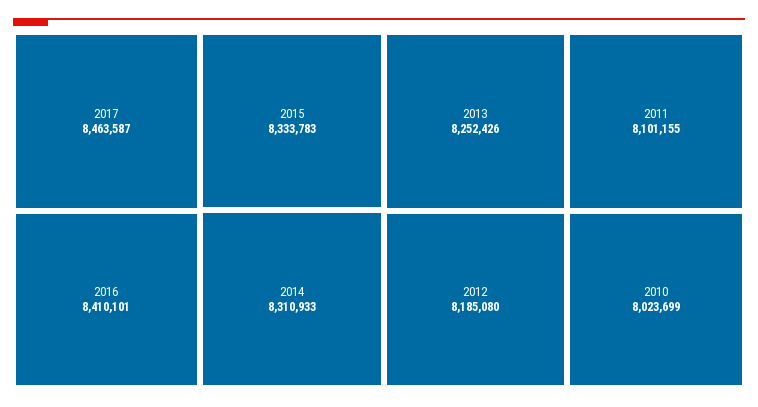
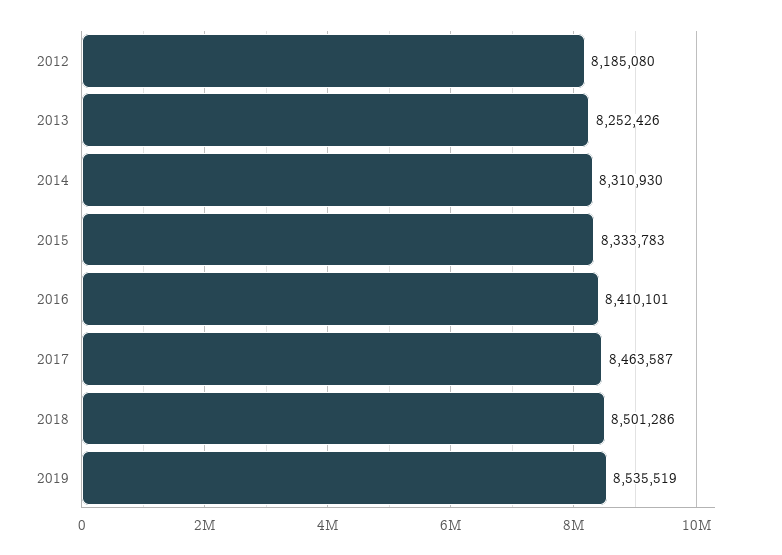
2014: 8310933 -> 8310930
2011: 8101155 -> none
2010: 8023699 -> none
2018: none -> 8501286
2019: none -> 8535519

